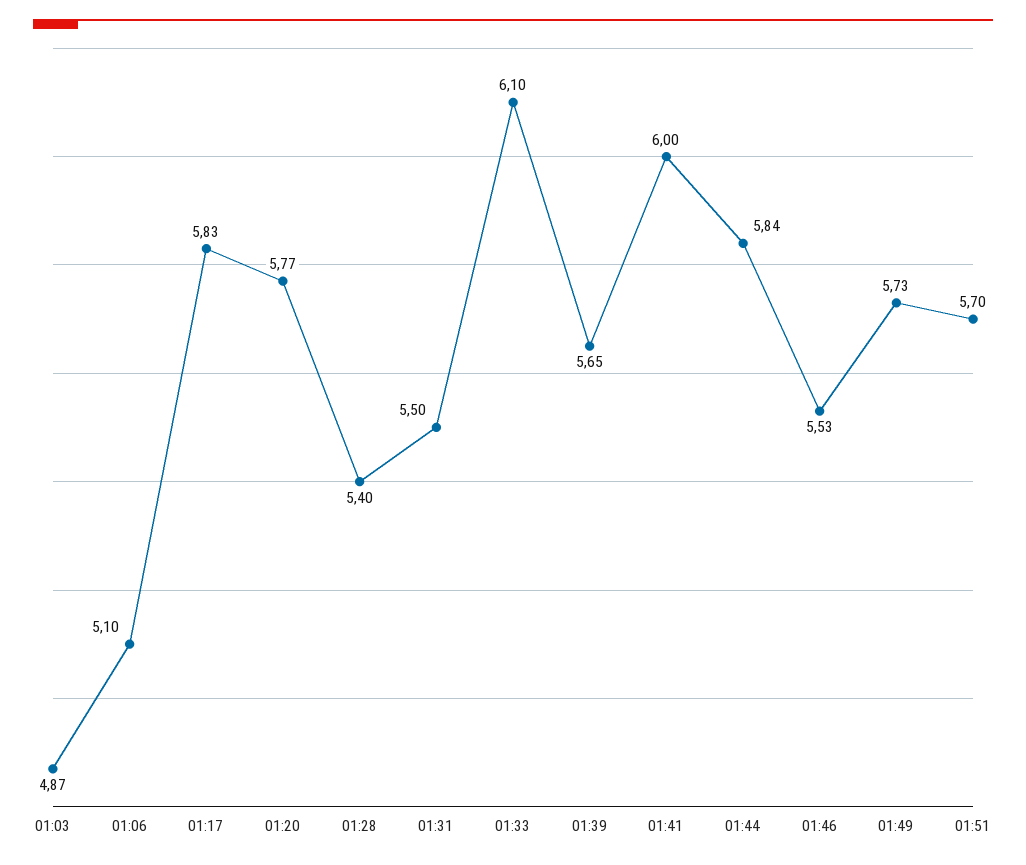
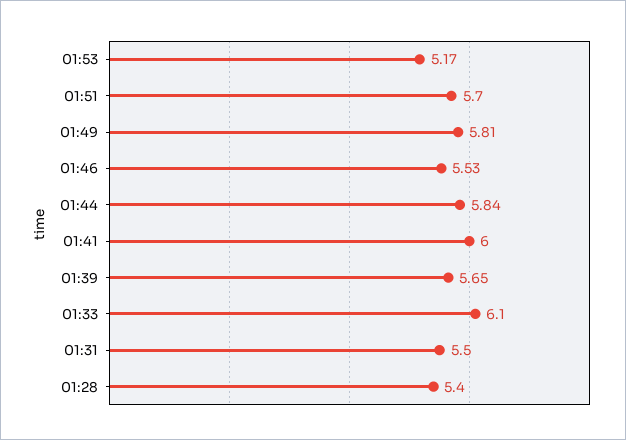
01:03: 4.87 -> none
01:06: 5.1 -> none
01:17: 5.83 -> none
01:20: 5.77 -> none
01:49: 5.73 -> 5.81
01:53: none -> 5.17

